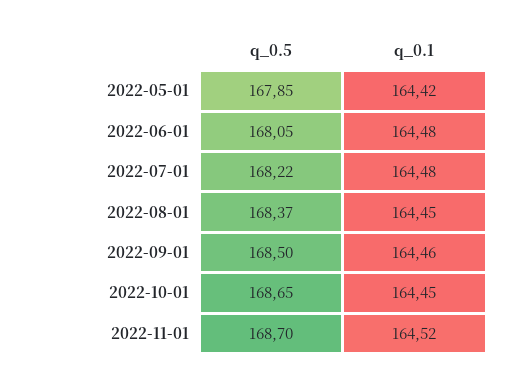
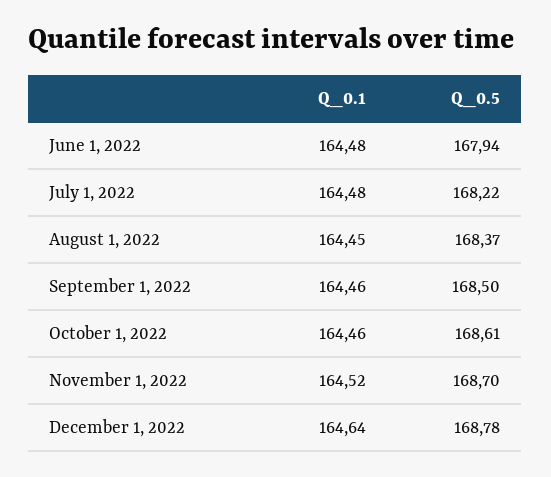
q_0.5, 2022-05-01: 167.85 -> none
q_0.1, 2022-05-01: 164.42 -> none
q_0.5, 2022-06-01: 168.05 -> 167.94
q_0.5, 2022-10-01: 168.65 -> 168.61
q_0.1, 2022-10-01: 164.45 -> 164.46
q_0.1, December 1, 2022: none -> 164.64
q_0.5, December 1, 2022: none -> 168.78

